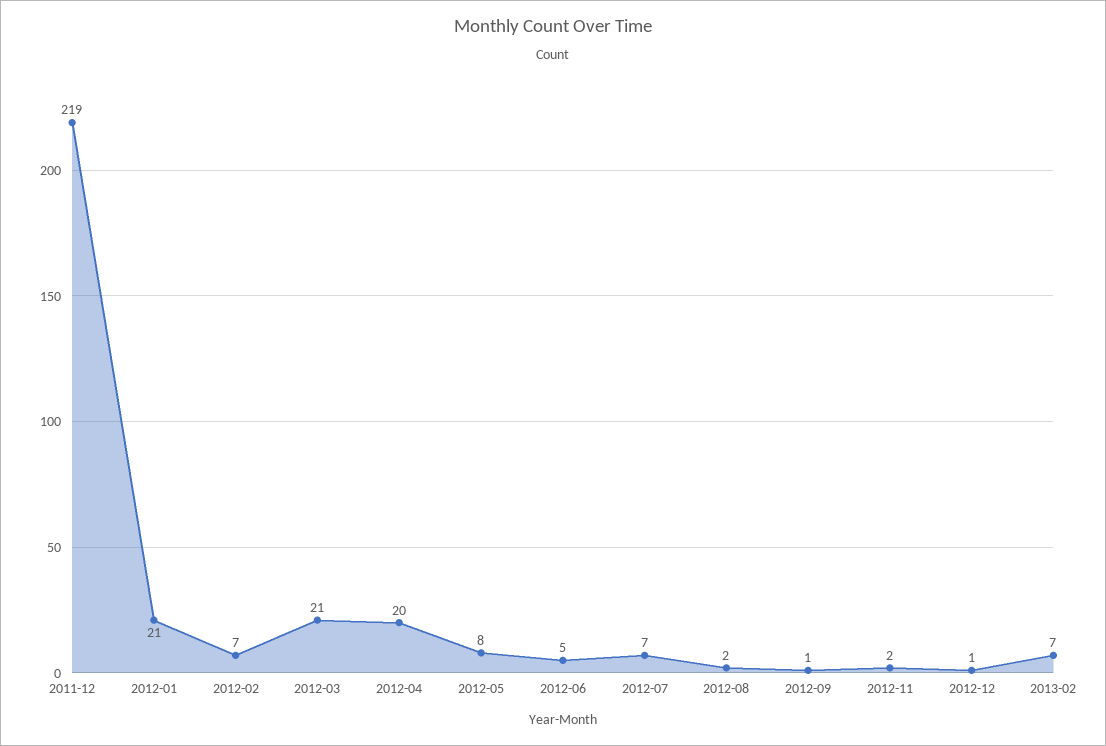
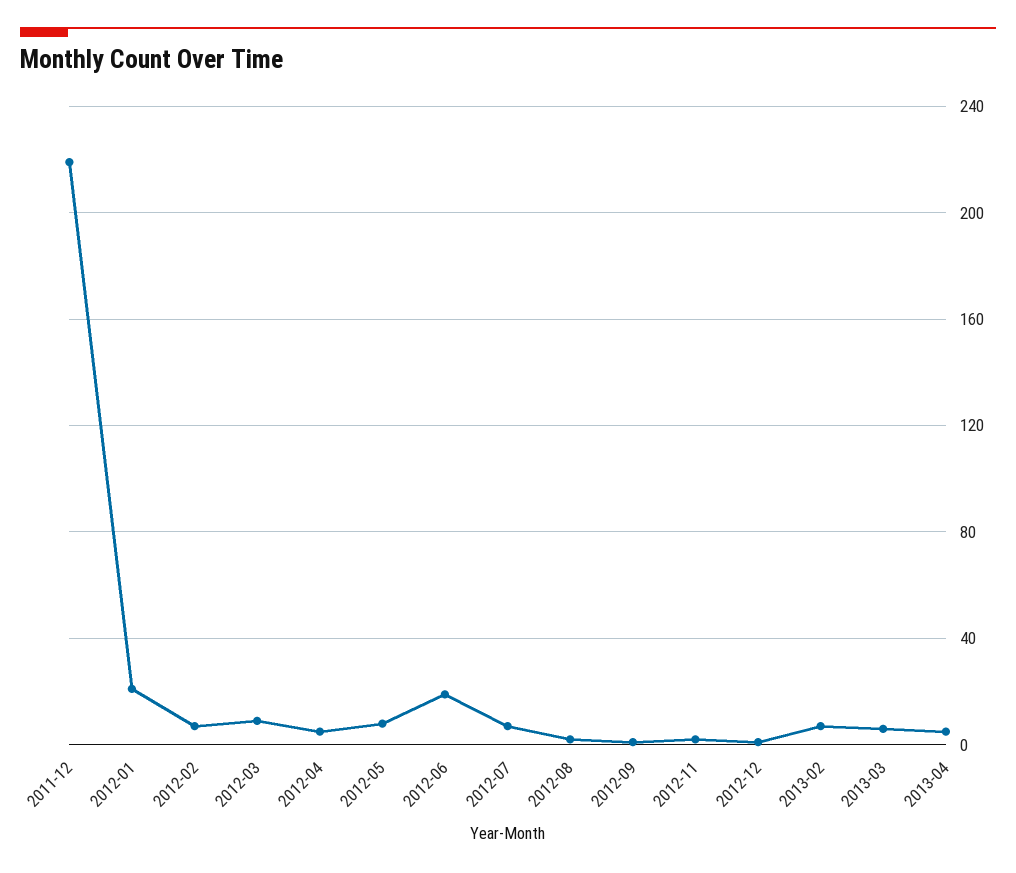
2012-03: 21 -> 10
2012-04: 20 -> 5
2012-06: 5 -> 20
2013-03: none -> 5
2013-04: none -> 5

